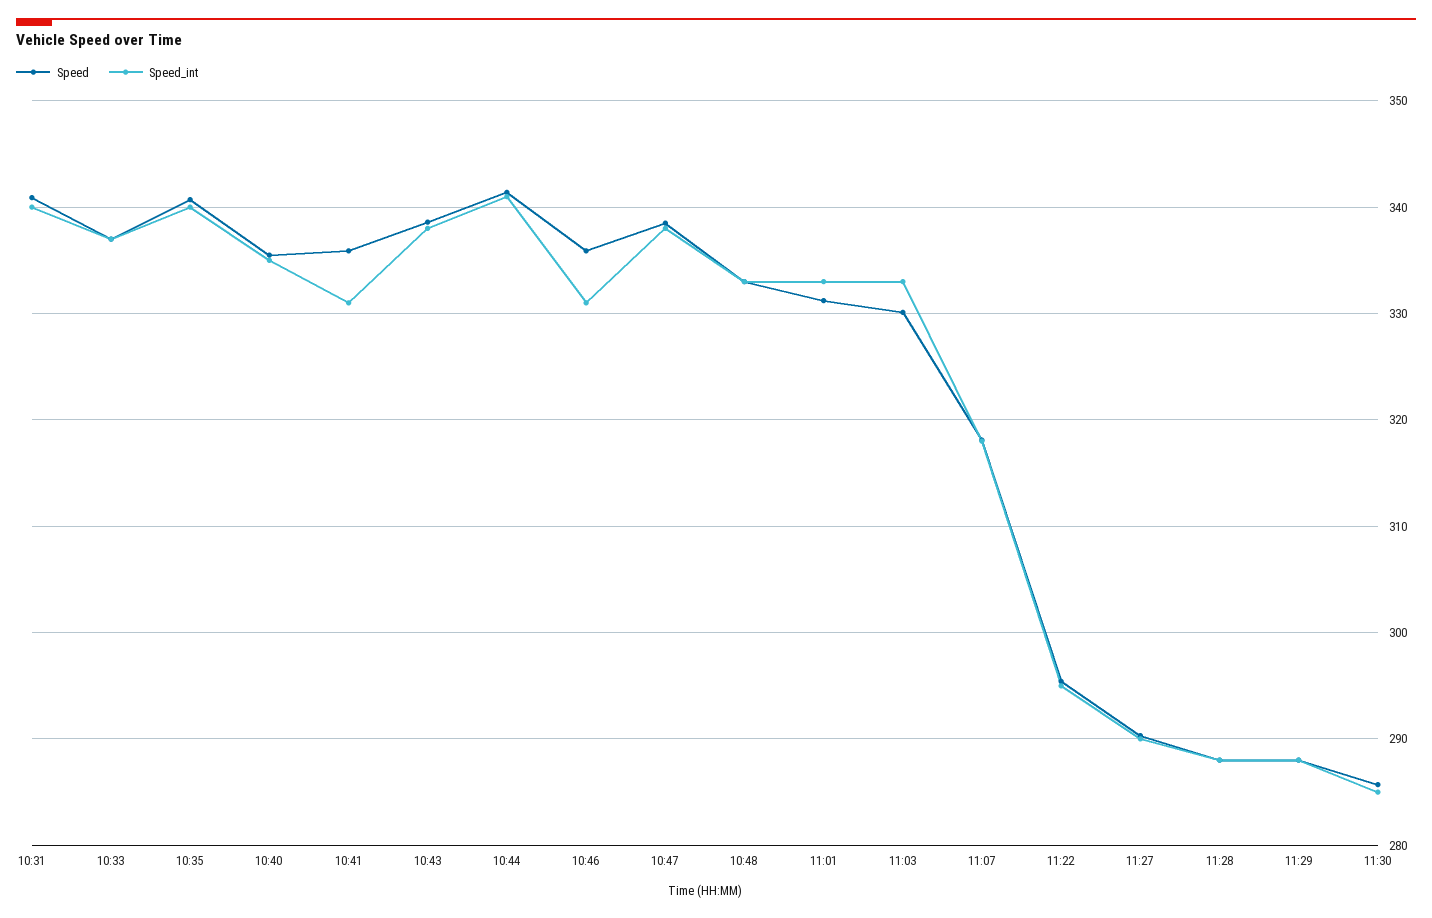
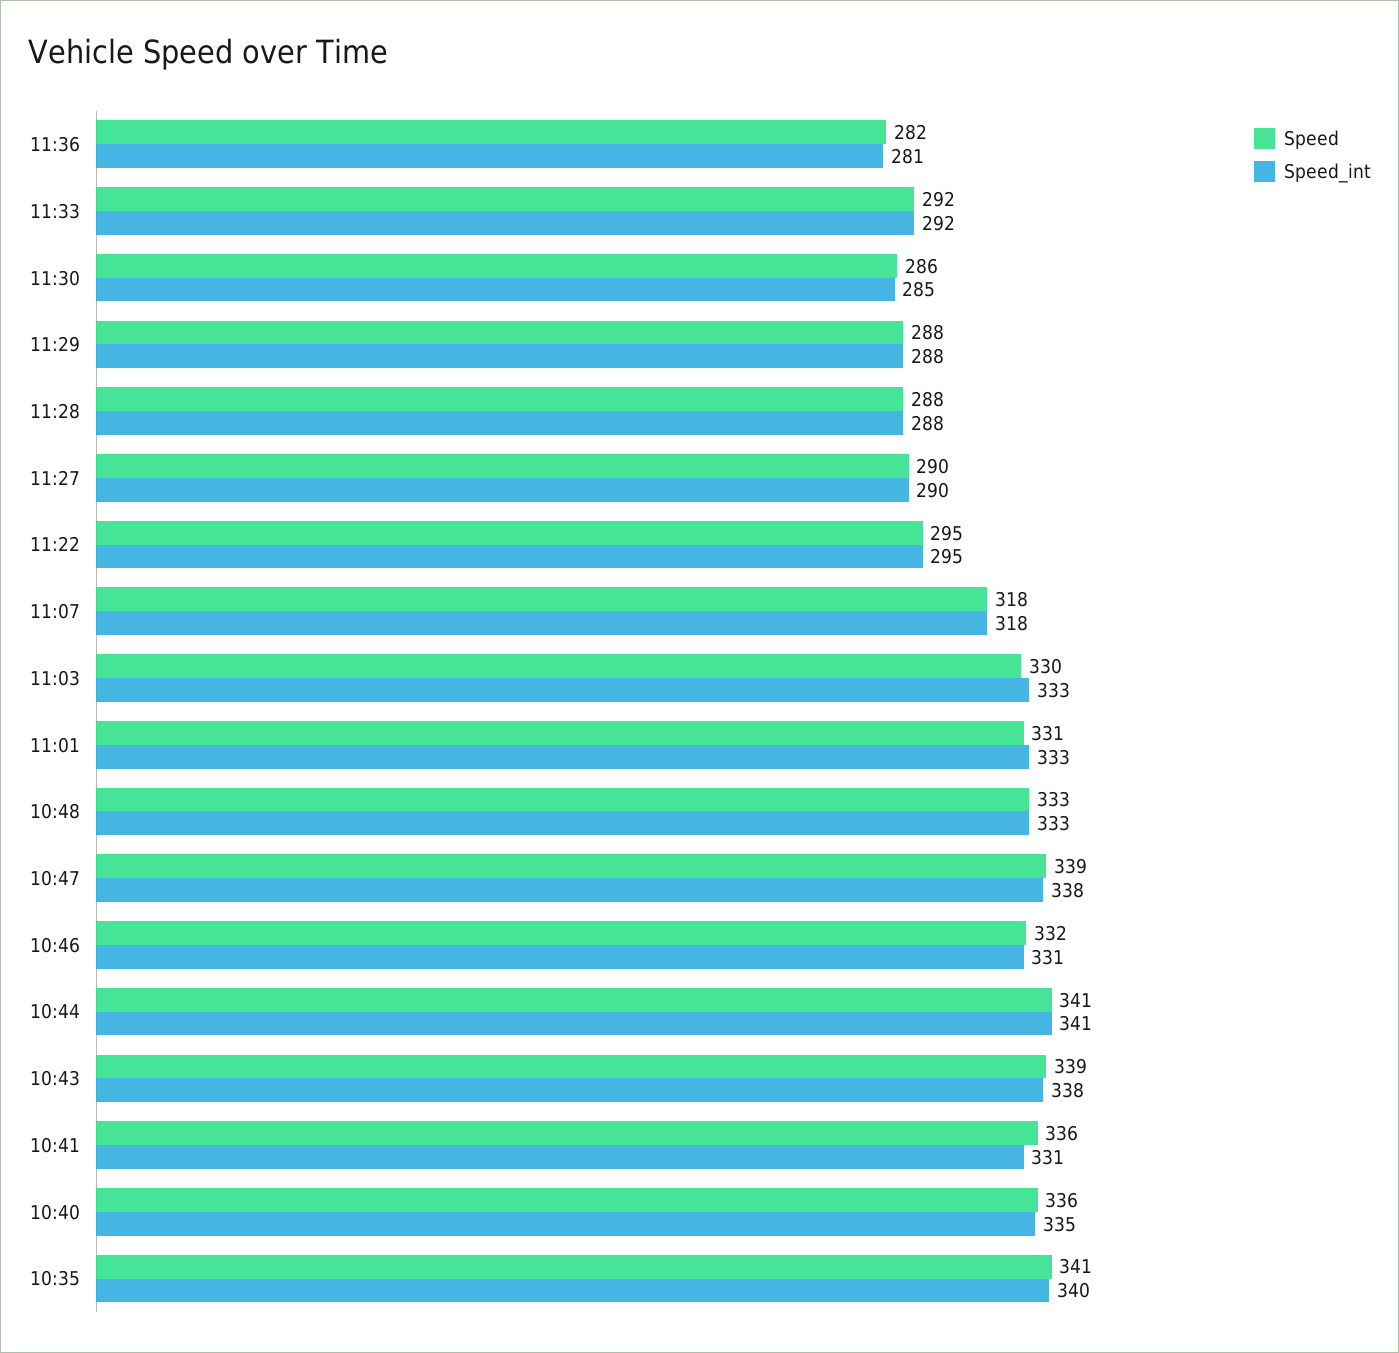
Speed, 10:31: 341 -> none
Speed_int, 10:31: 340 -> none
Speed, 10:33: 337 -> none
Speed_int, 10:33: 337 -> none
Speed, 10:46: 336 -> 332
Speed, 11:36: none -> 282
Speed_int, 11:36: none -> 281
Speed, 11:33: none -> 292
Speed_int, 11:33: none -> 292

